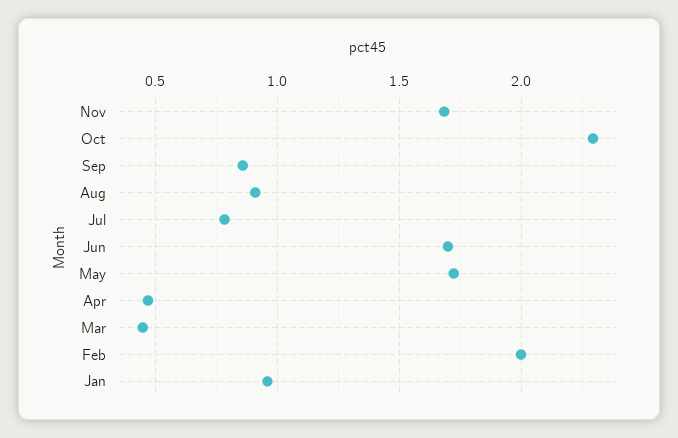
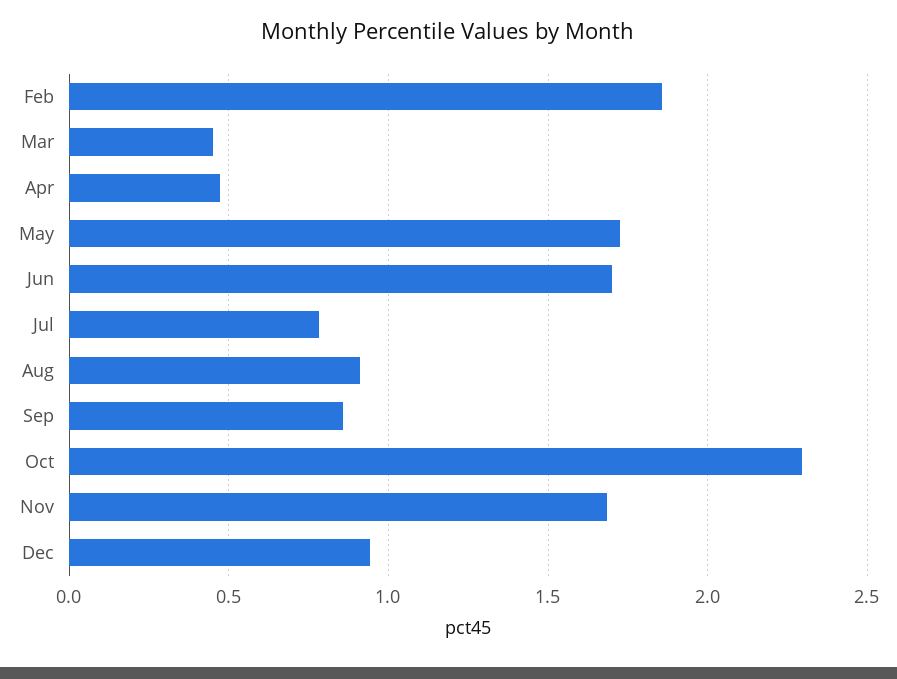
Feb: 2 -> 1.85
Jan: 0.95 -> none
Dec: none -> 0.95

